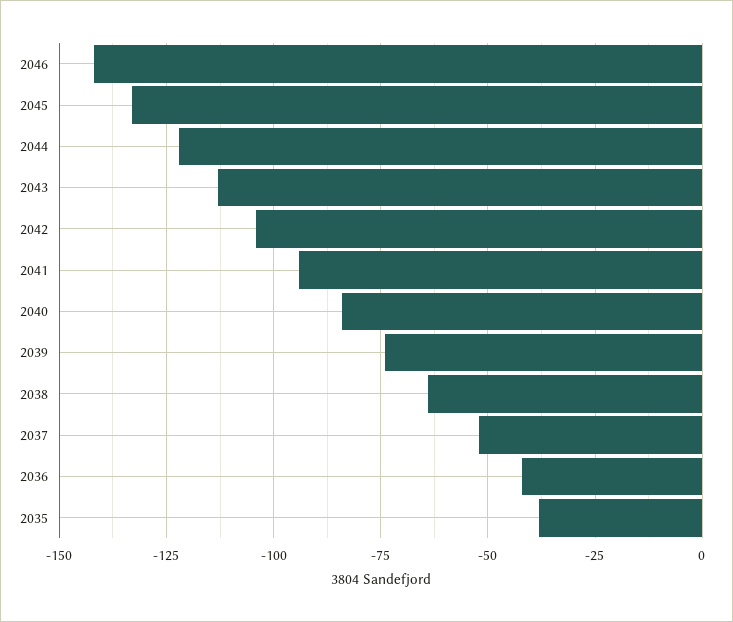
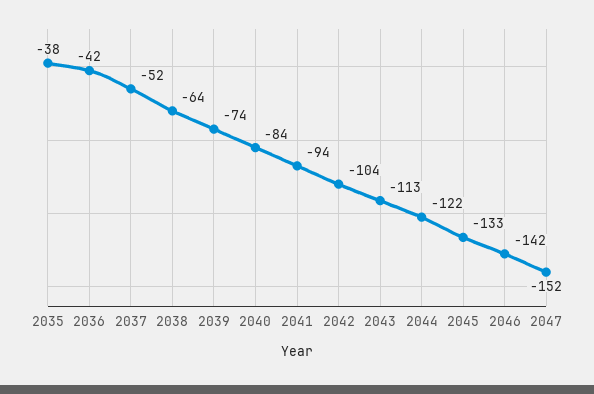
2047: none -> -152

